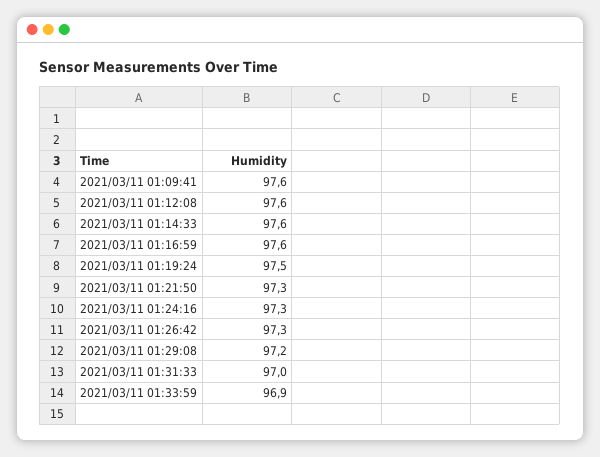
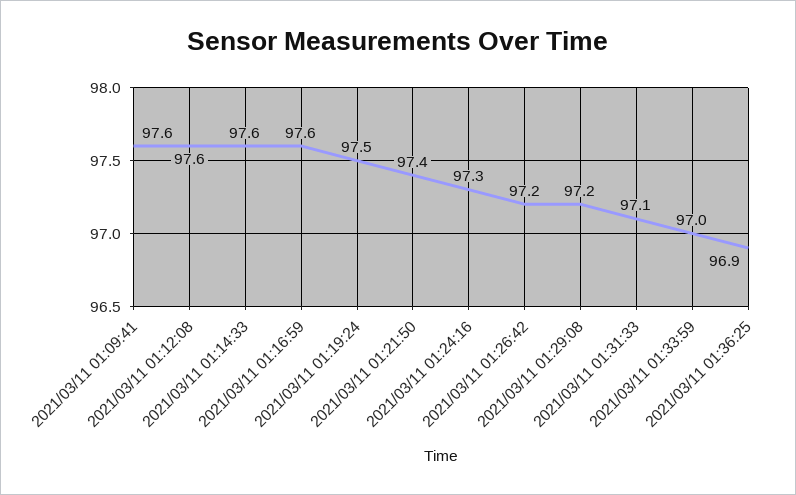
2021/03/11 01:21:50: 97.3 -> 97.4
2021/03/11 01:26:42: 97.3 -> 97.2
2021/03/11 01:31:33: 97 -> 97.1
2021/03/11 01:33:59: 96.9 -> 97
2021/03/11 01:36:25: none -> 96.9

